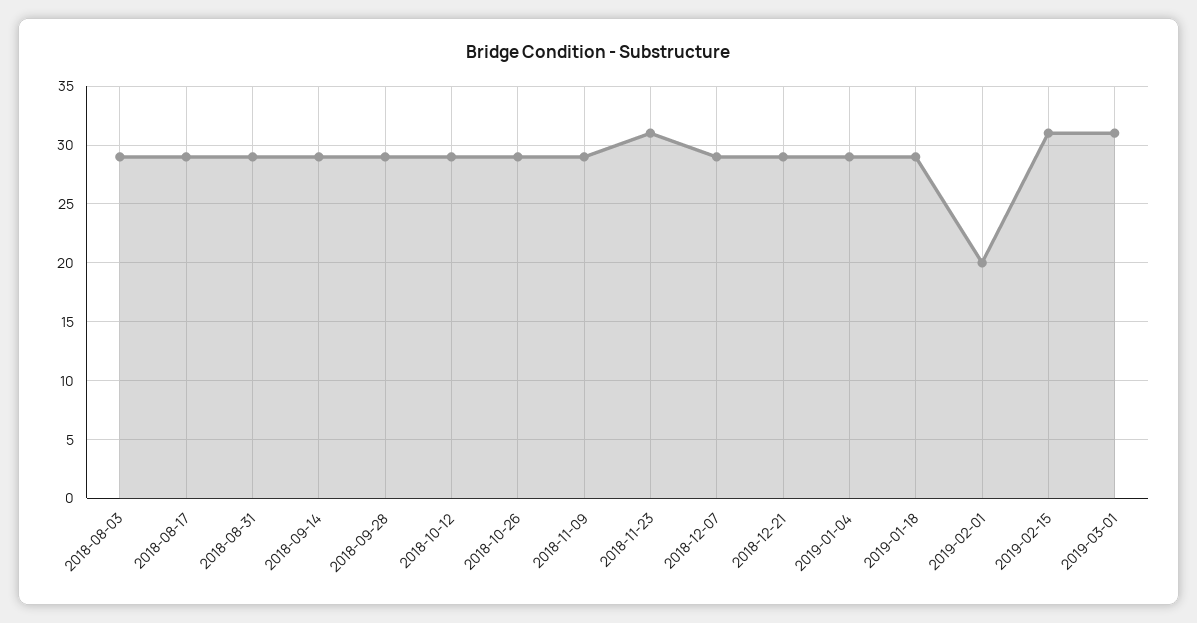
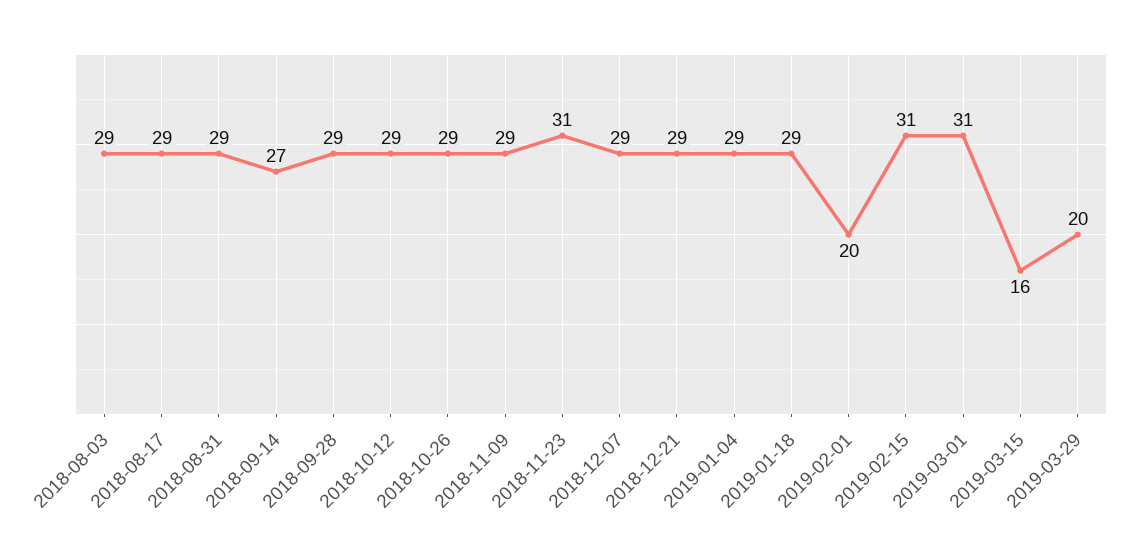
2018-09-14: 29 -> 27
2019-03-15: none -> 16
2019-03-29: none -> 20

